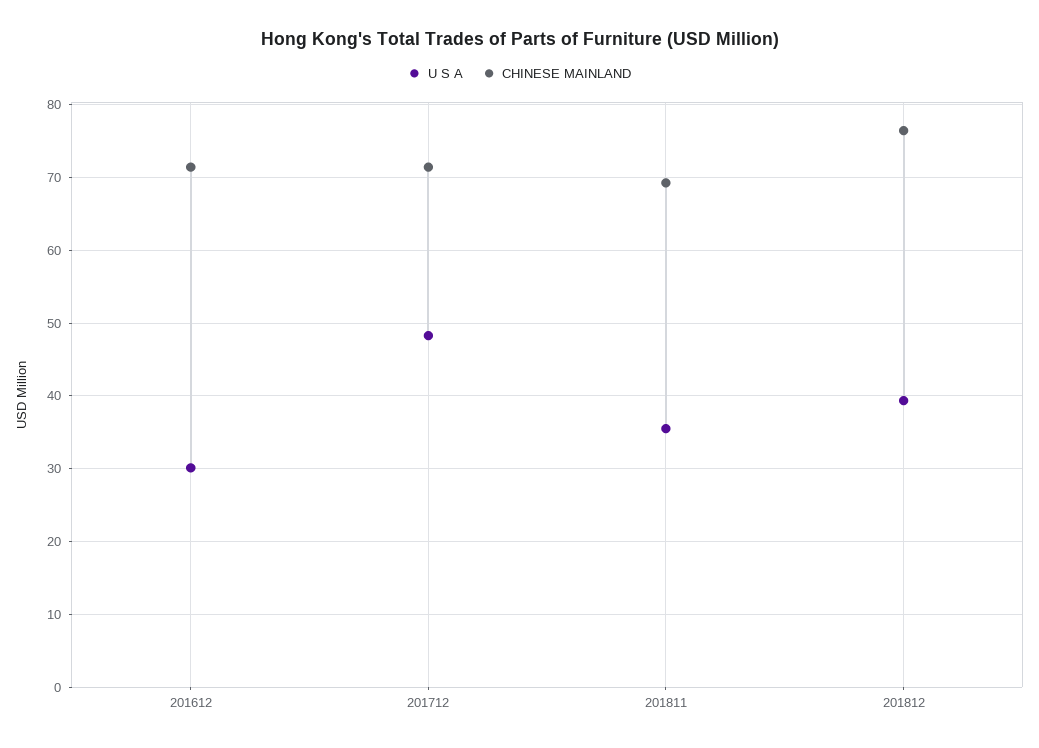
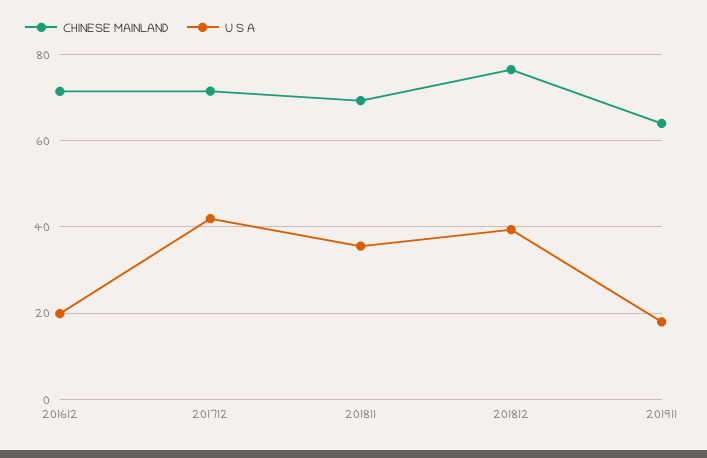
U S A, 201612: 30 -> 20
U S A, 201712: 48 -> 42
CHINESE MAINLAND, 201911: none -> 64
U S A, 201911: none -> 18

